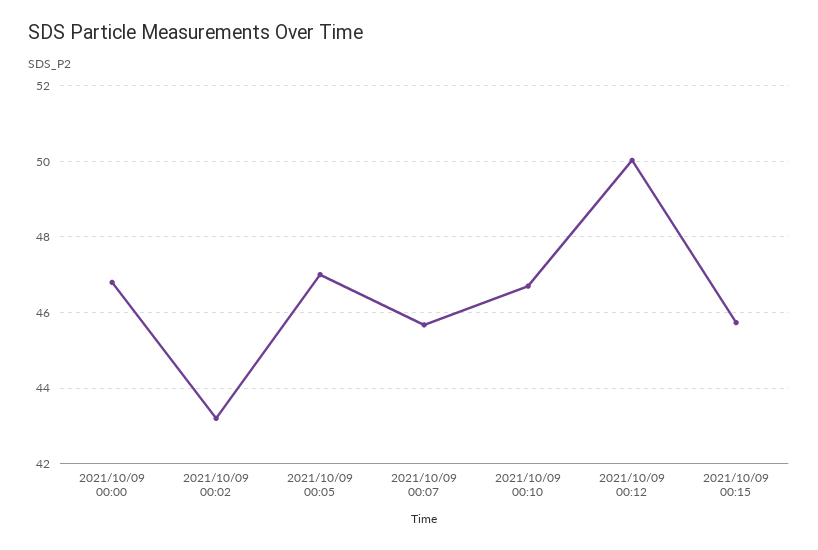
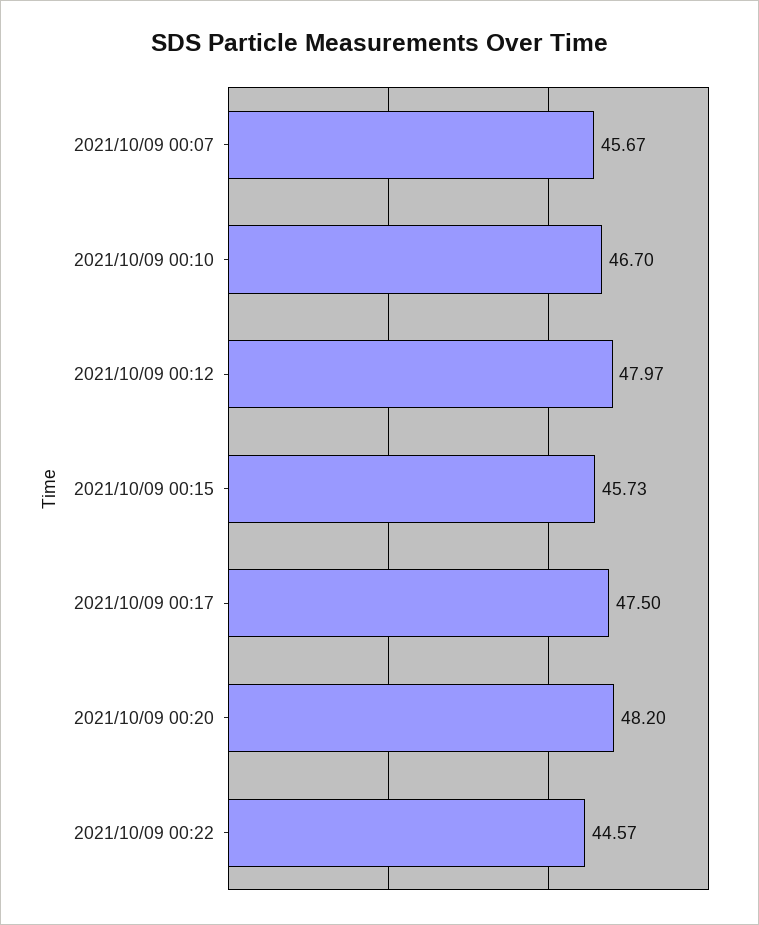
2021/10/09 00:00: 46.8 -> none
2021/10/09 00:02: 43.2 -> none
2021/10/09 00:05: 47 -> none
2021/10/09 00:12: 50 -> 47.97
2021/10/09 00:17: none -> 47.5
2021/10/09 00:20: none -> 48.2
2021/10/09 00:22: none -> 44.57

